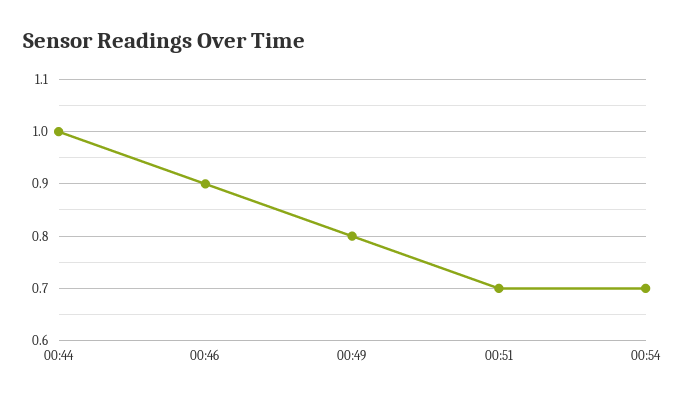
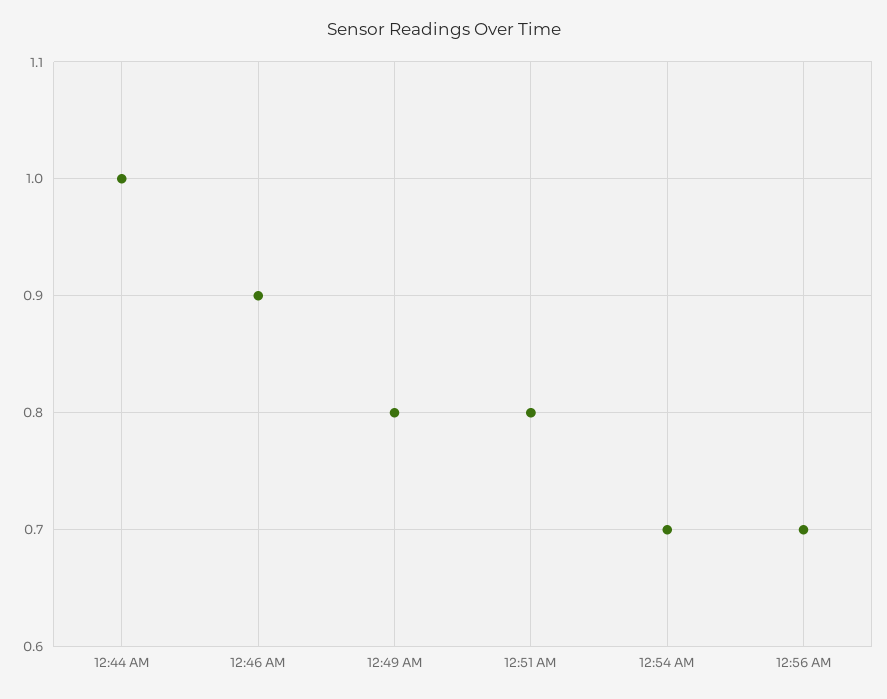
00:51: 0.7 -> 0.8
12:56 AM: none -> 0.7

